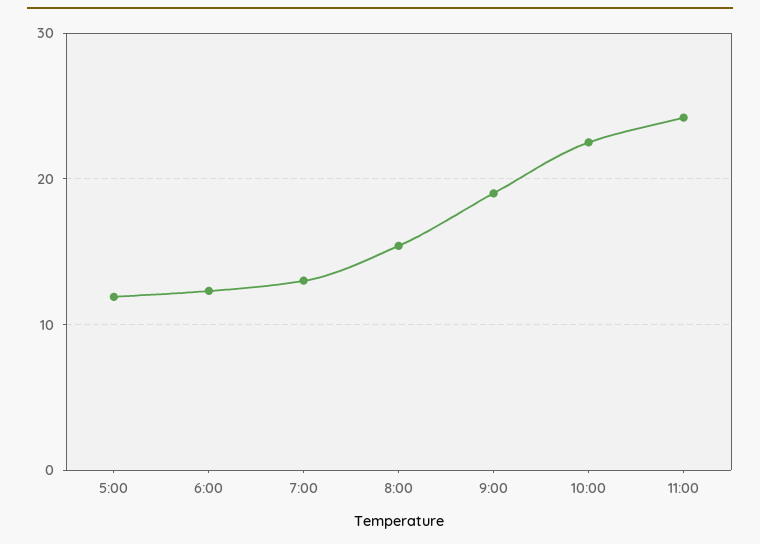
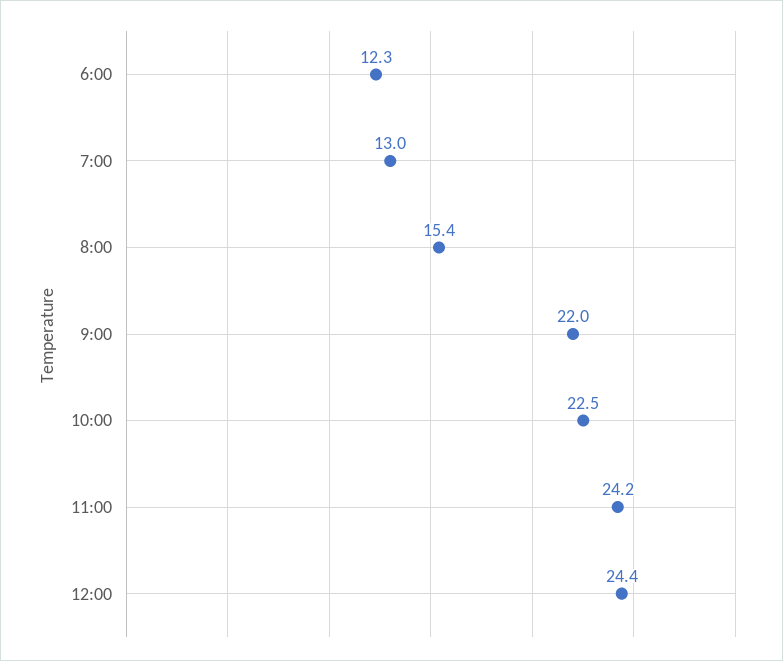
5:00: 12 -> none
9:00: 19 -> 22
12:00: none -> 24.4

